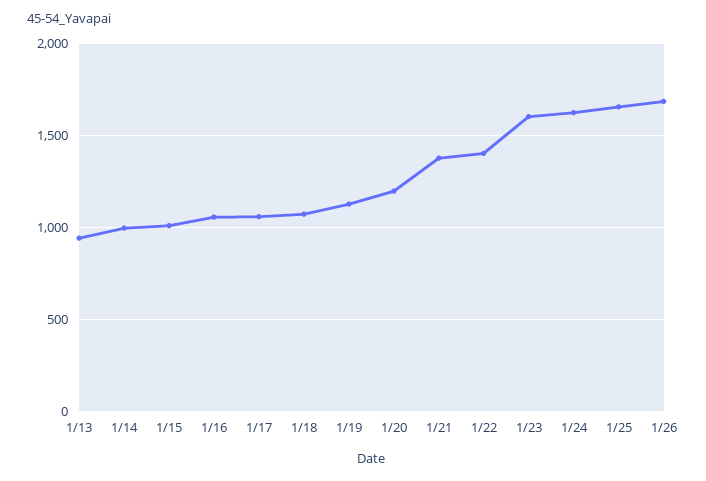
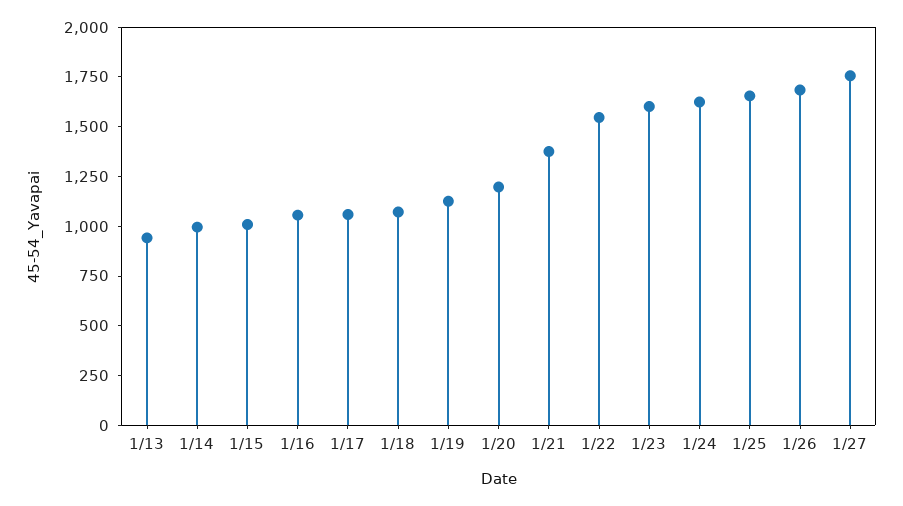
1/22: 1400 -> 1550
1/27: none -> 1750

